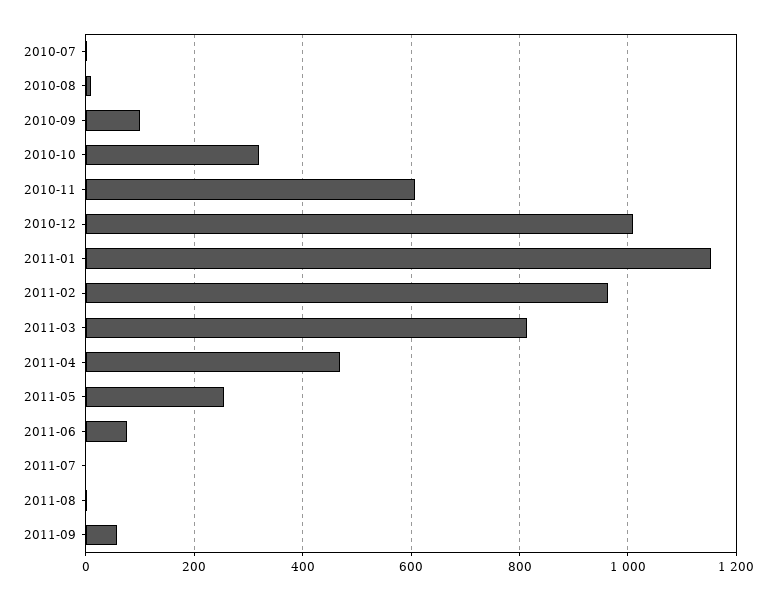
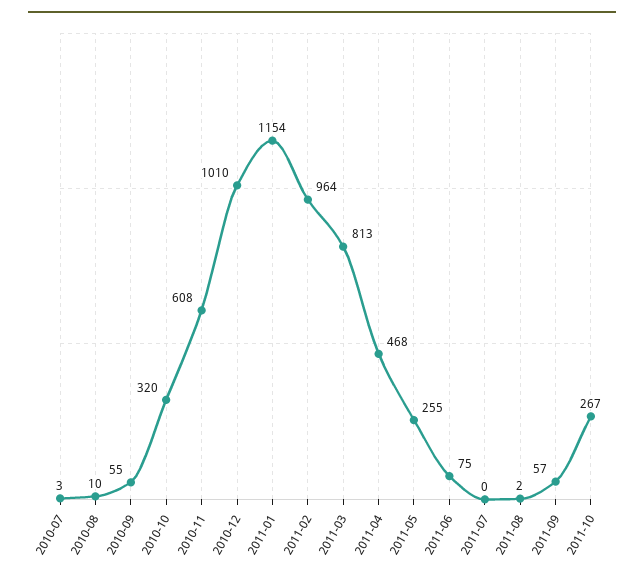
2010-09: 100 -> 55
2011-10: none -> 267

